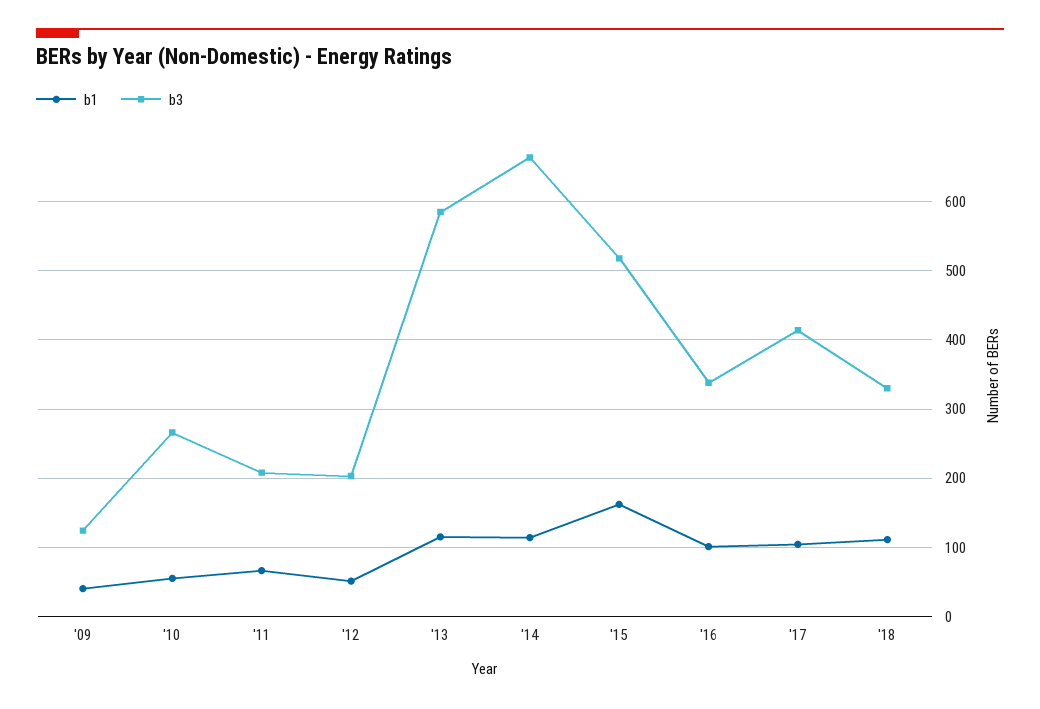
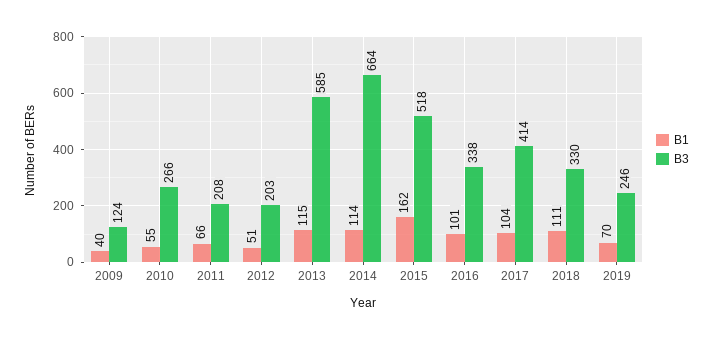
b1, 2019: none -> 70
b3, 2019: none -> 246

